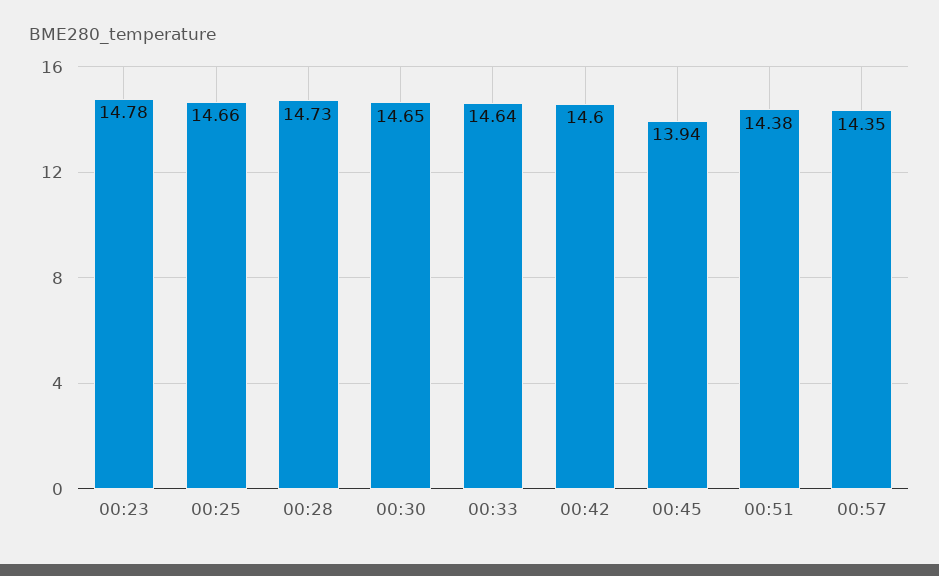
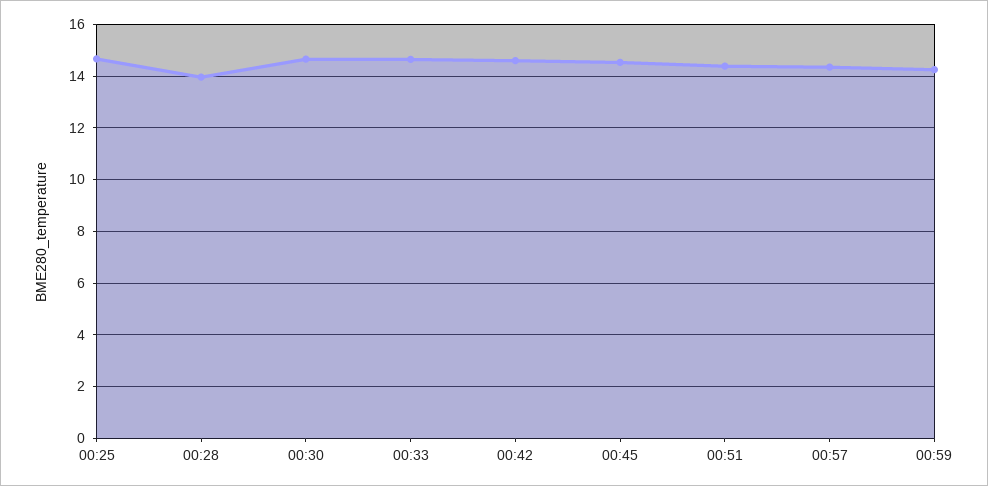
00:23: 14.78 -> none
00:28: 14.73 -> 14
00:45: 13.94 -> 14.5
00:59: none -> 14.25

